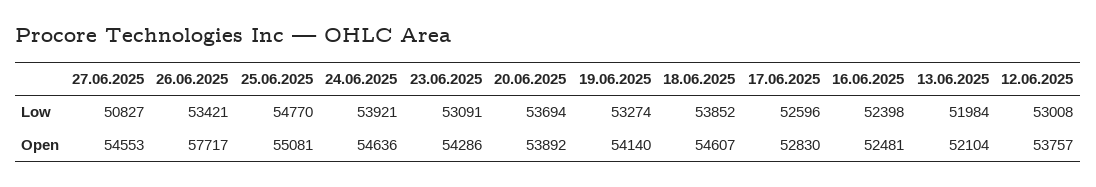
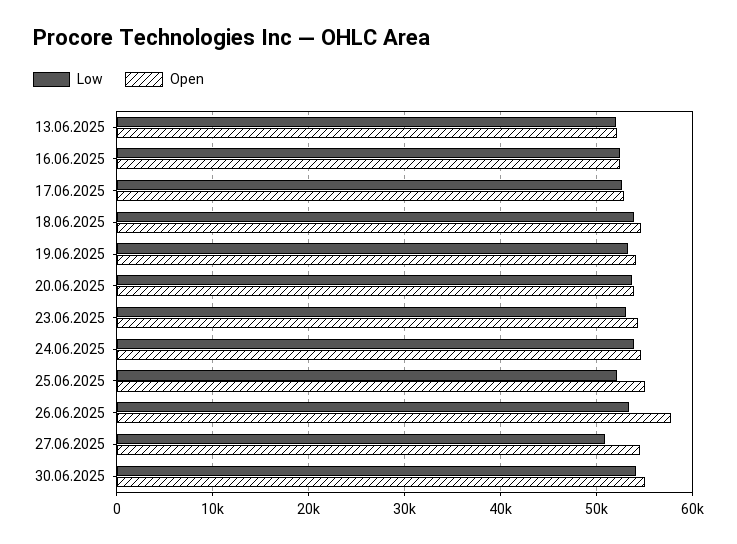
Low, 25.06.2025: 54770 -> 52000
Low, 12.06.2025: 53008 -> none
Open, 12.06.2025: 53757 -> none
Low, 30.06.2025: none -> 54000
Open, 30.06.2025: none -> 55000

